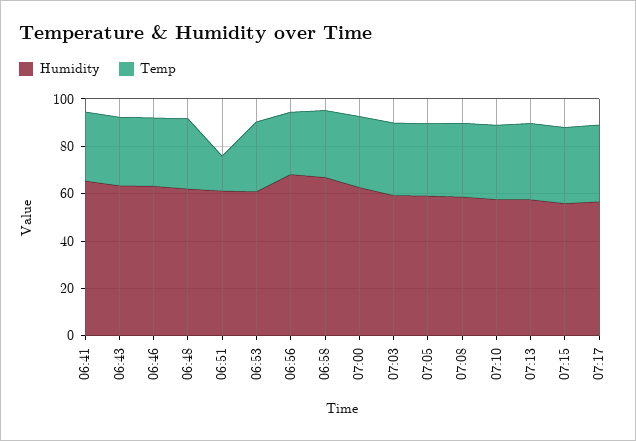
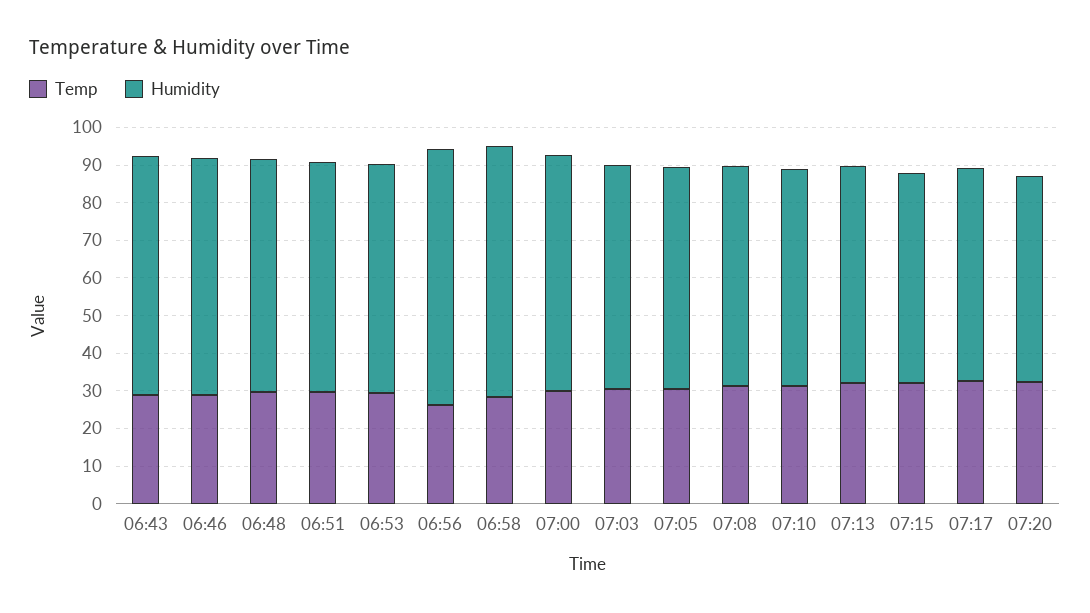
Humidity, 06:41: 65 -> none
Temp, 06:41: 30 -> none
Temp, 06:51: 15 -> 30
Temp, 07:20: none -> 32.5
Humidity, 07:20: none -> 55

